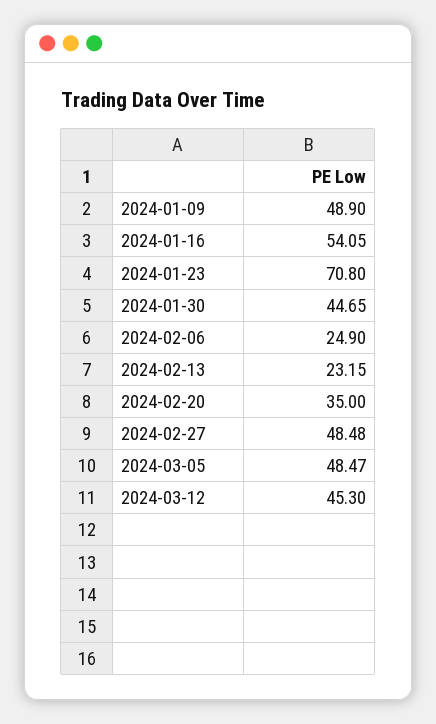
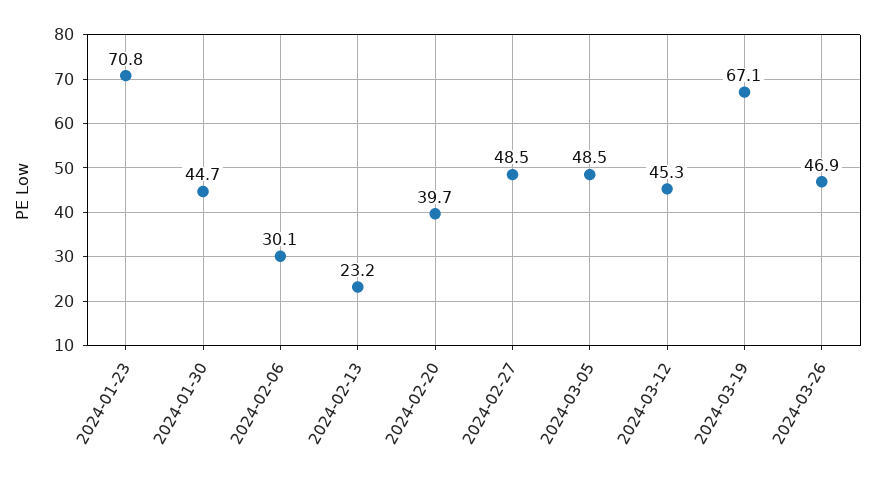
2024-01-09: 48.9 -> none
2024-01-16: 54.05 -> none
2024-02-06: 24.9 -> 30.1
2024-02-20: 35 -> 39.7
2024-03-19: none -> 67.1
2024-03-26: none -> 46.9

